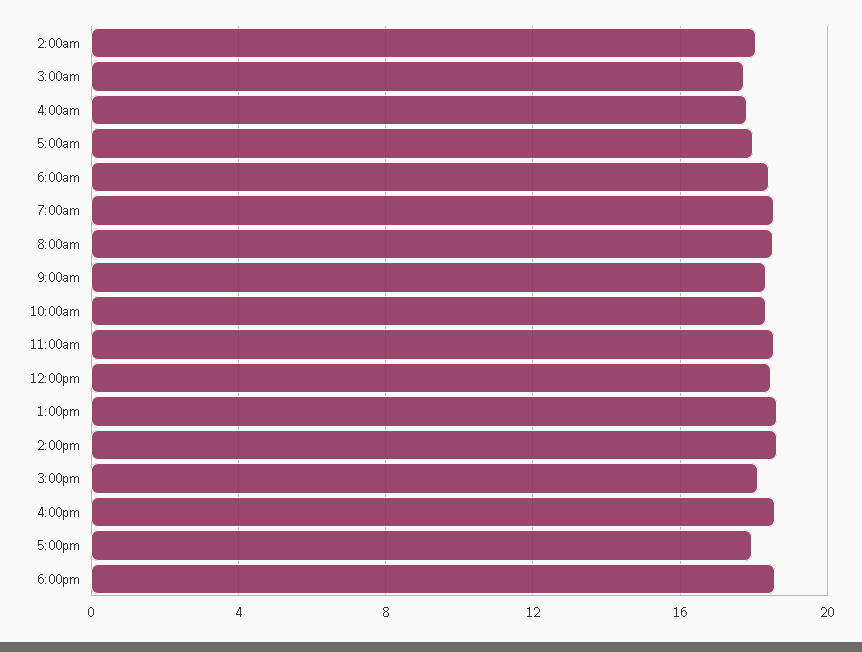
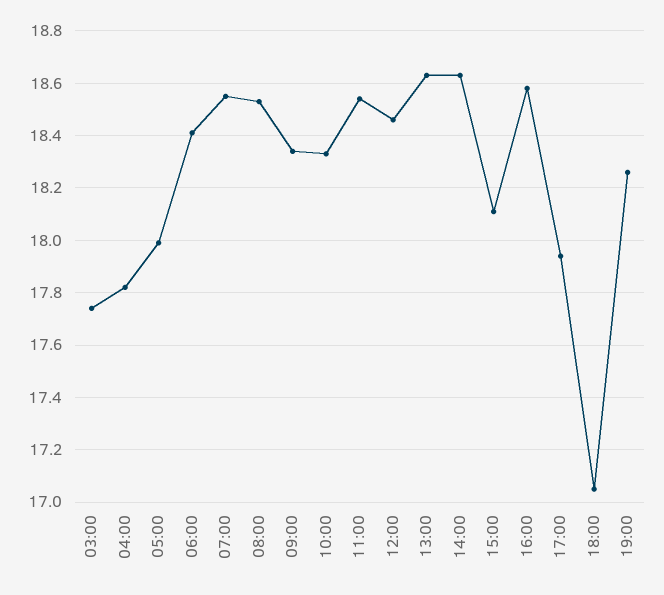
2:00am: 18 -> none
6:00pm: 18.5 -> 17.05
19:00: none -> 18.25

